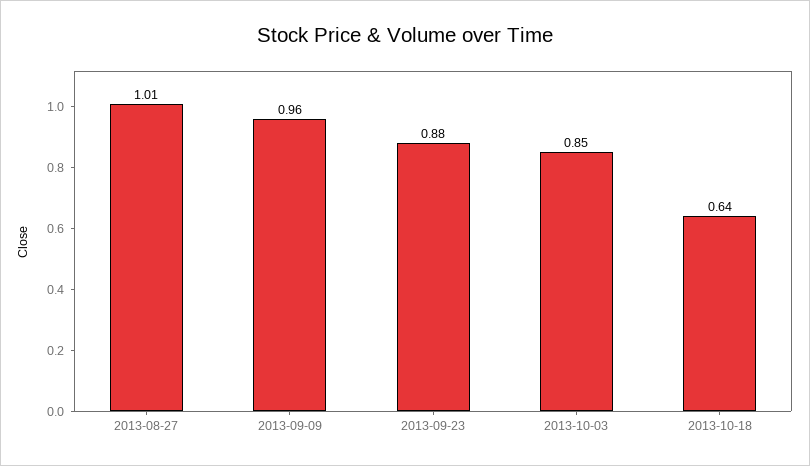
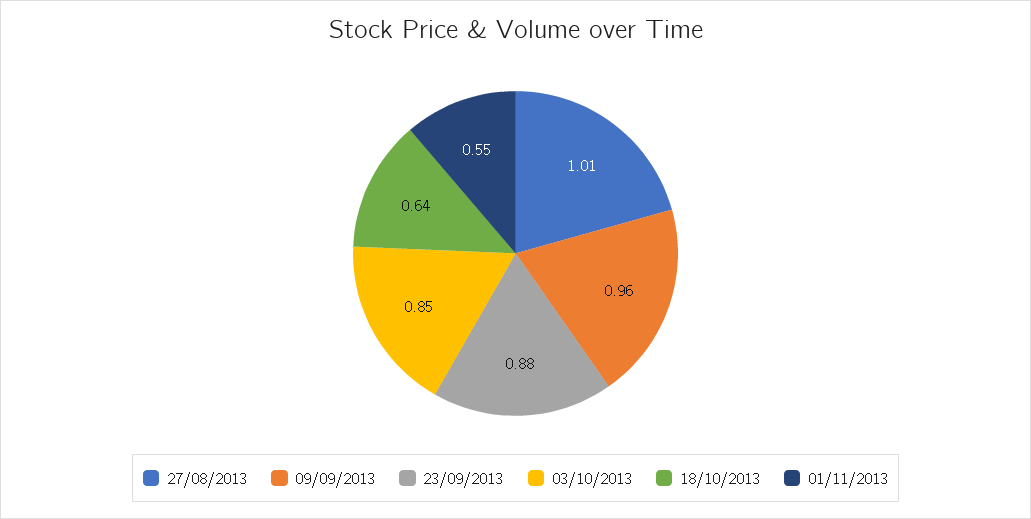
01/11/2013: none -> 0.55

